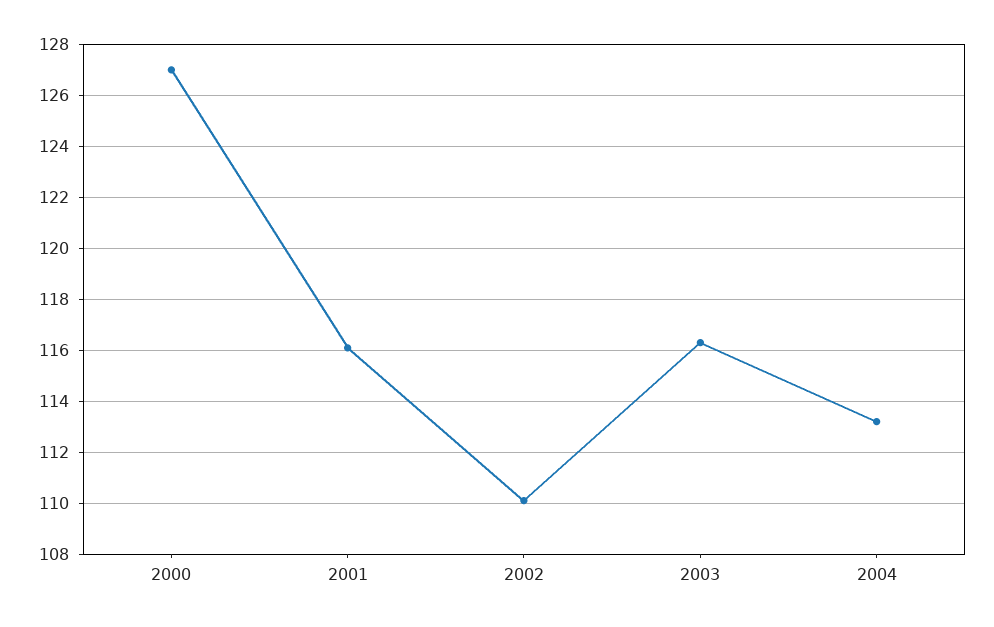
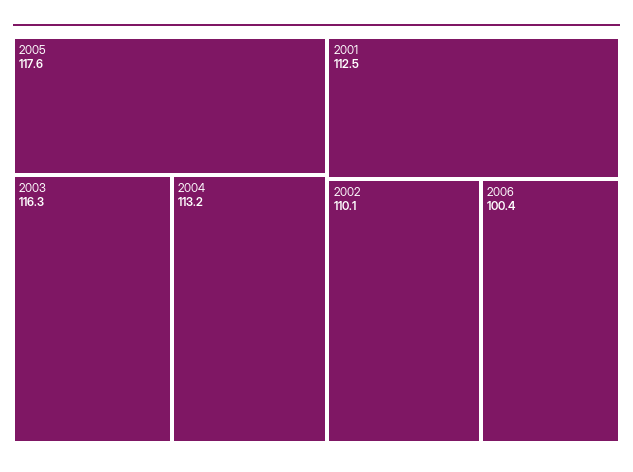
2000: 127 -> none
2001: 116 -> 112.5
2005: none -> 117.6
2006: none -> 100.4

